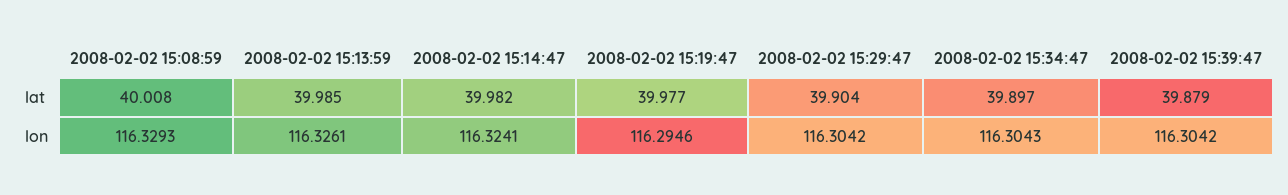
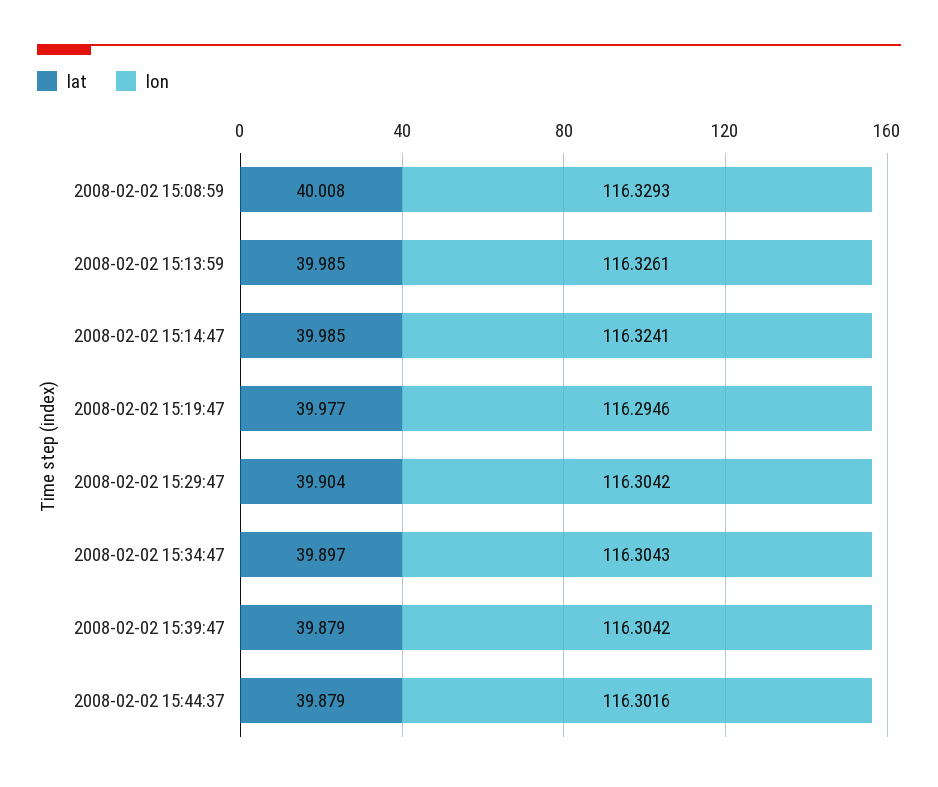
lat, 2008-02-02 15:14:47: 39.982 -> 39.985
lat, 2008-02-02 15:44:37: none -> 39.879
lon, 2008-02-02 15:44:37: none -> 116.3016

